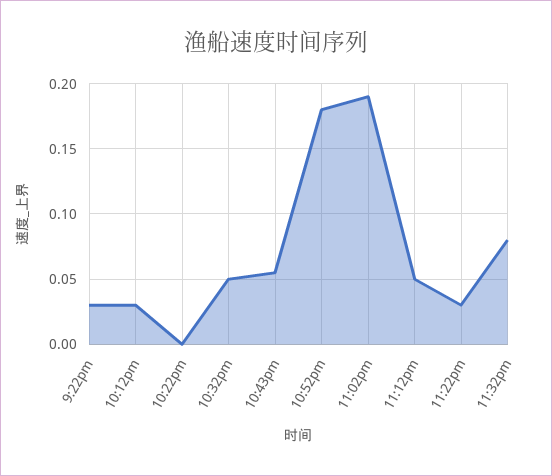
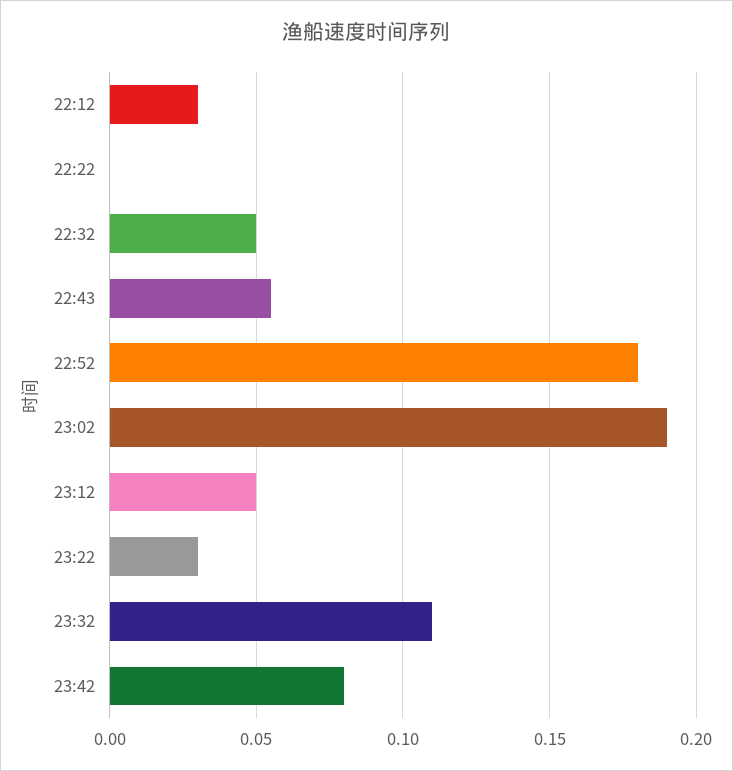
9:22pm: 0.03 -> none
11:32pm: 0.08 -> 0.11
23:42: none -> 0.08

